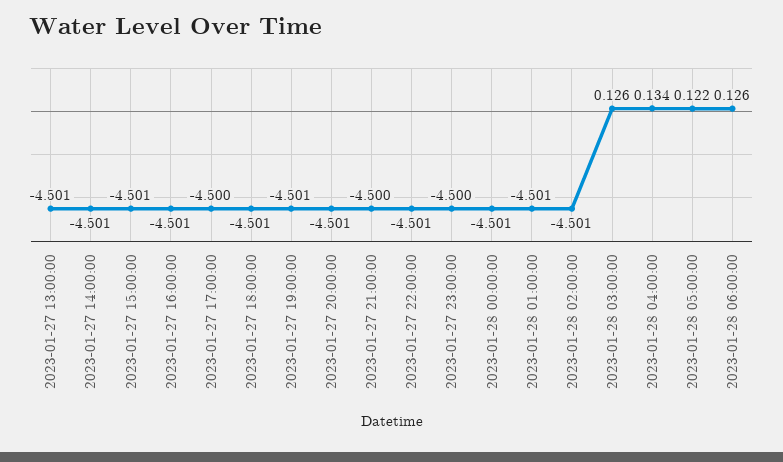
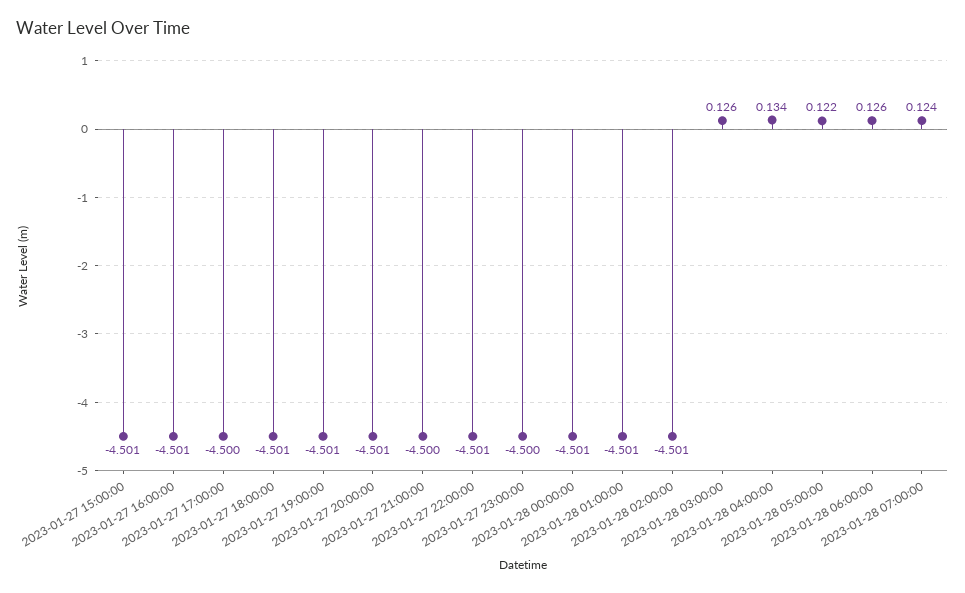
2023-01-27 13:00:00: -4.501 -> none
2023-01-27 14:00:00: -4.501 -> none
2023-01-28 07:00:00: none -> 0.124

